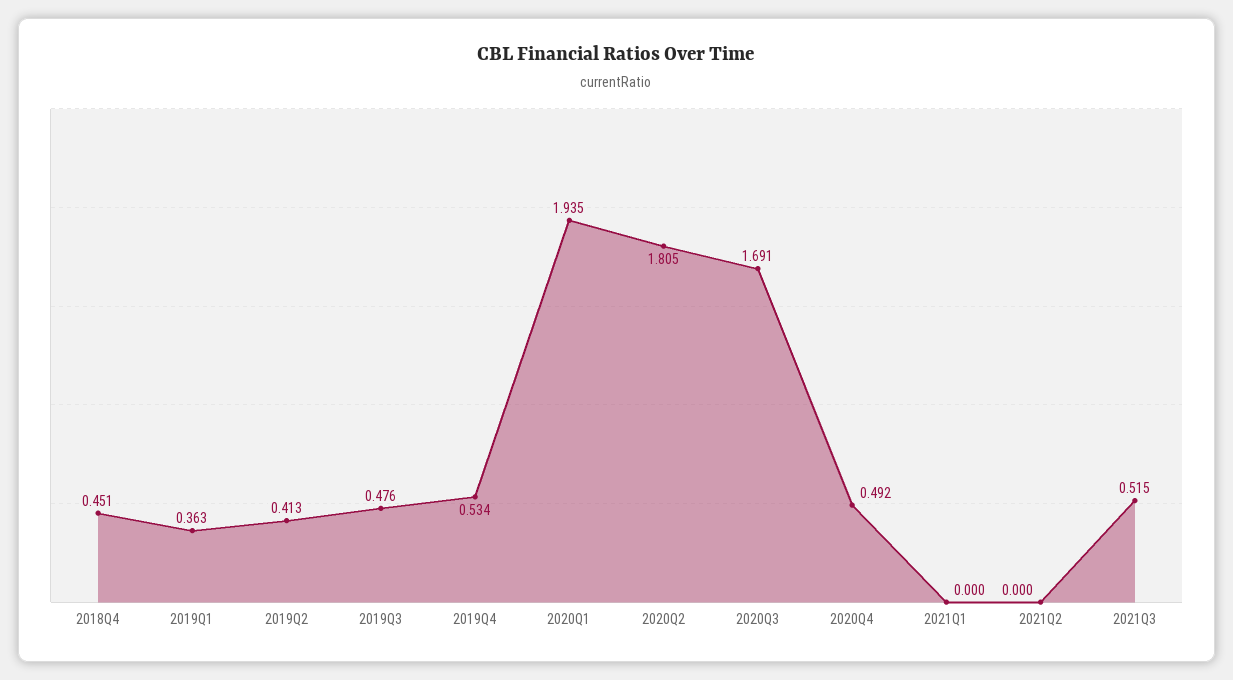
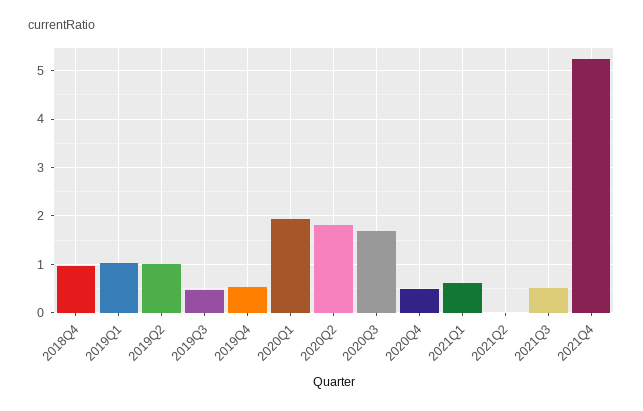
2018Q4: 0.451 -> 1
2019Q1: 0.363 -> 1
2019Q2: 0.413 -> 1
2021Q1: 0 -> 0.6
2021Q4: none -> 5.2

